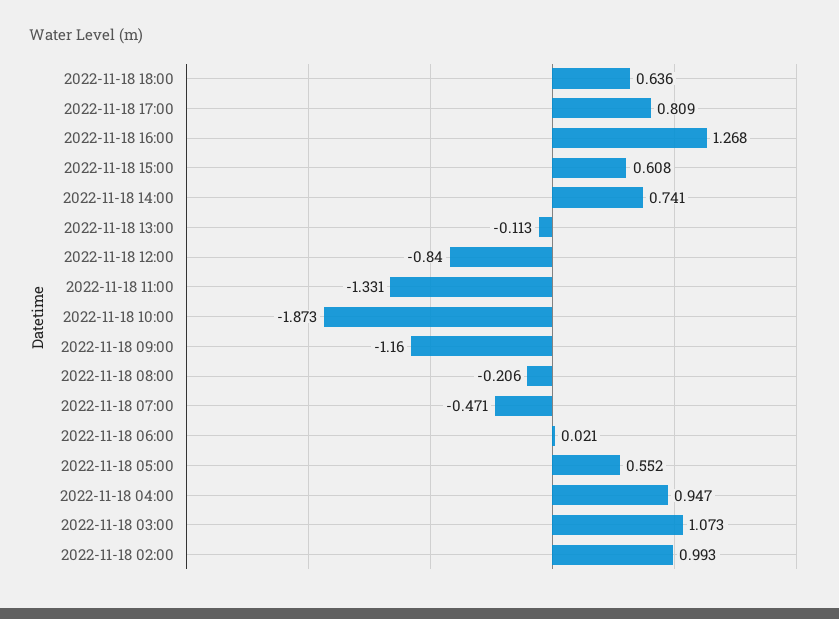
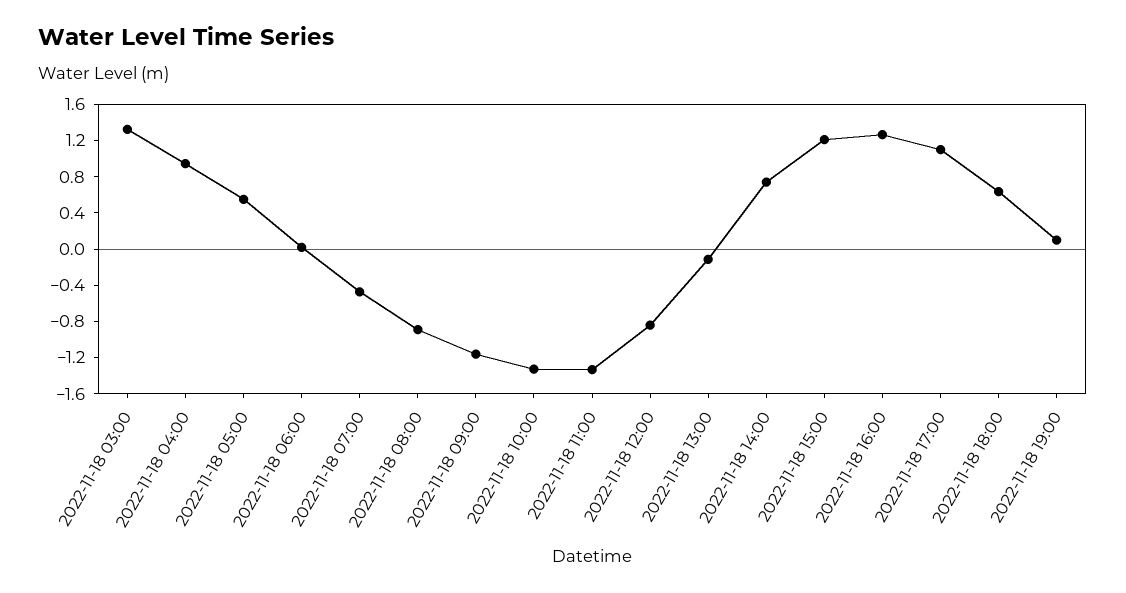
2022-11-18 17:00: 0.809 -> 1.1
2022-11-18 15:00: 0.608 -> 1.2
2022-11-18 10:00: -1.873 -> -1.3
2022-11-18 08:00: -0.206 -> -0.9
2022-11-18 03:00: 1.073 -> 1.3
2022-11-18 02:00: 0.993 -> none
2022-11-18 19:00: none -> 0.1

